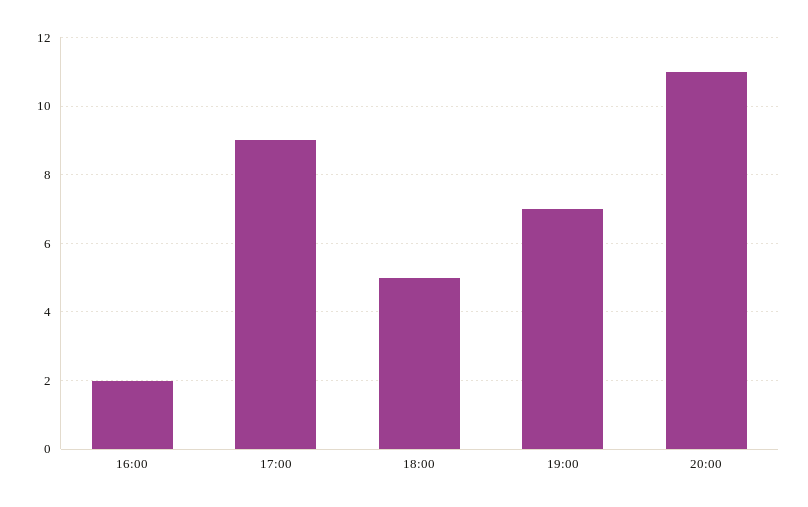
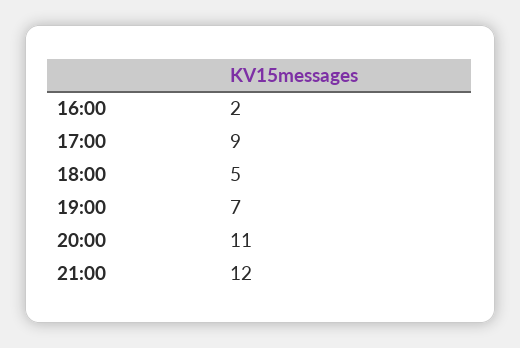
21:00: none -> 12

